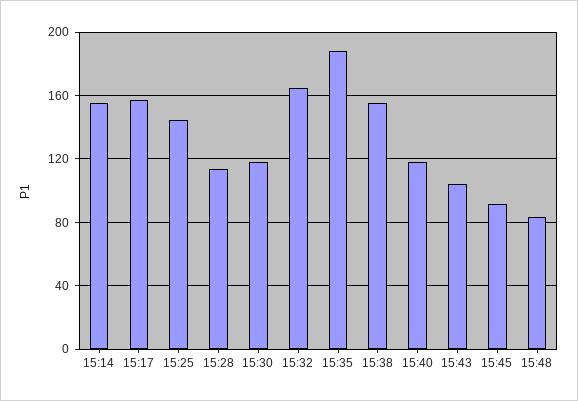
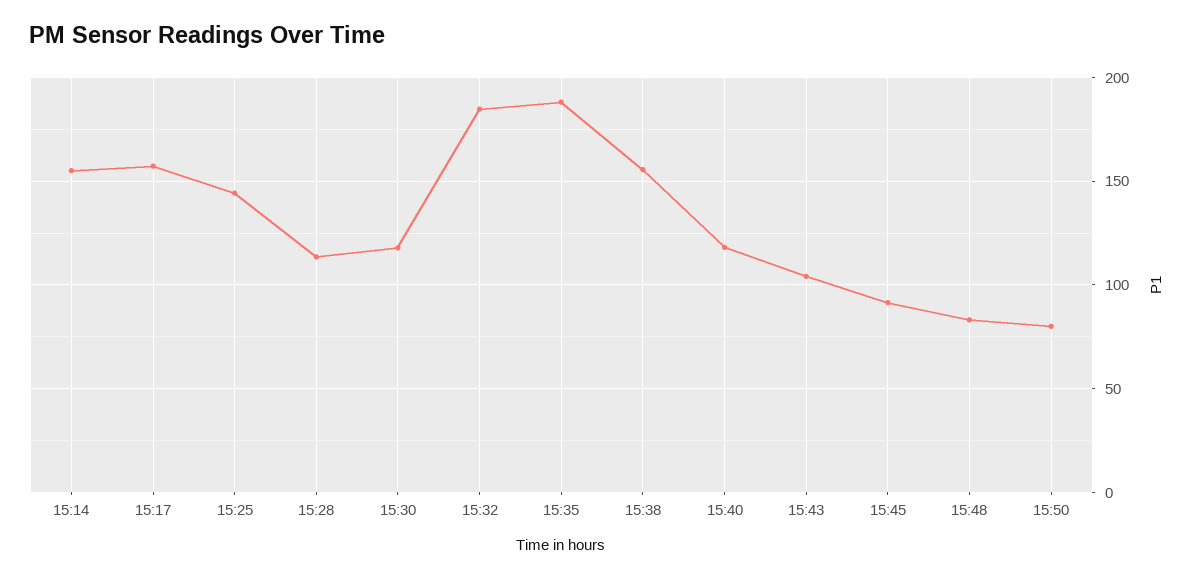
15:32: 165 -> 185
15:50: none -> 80

